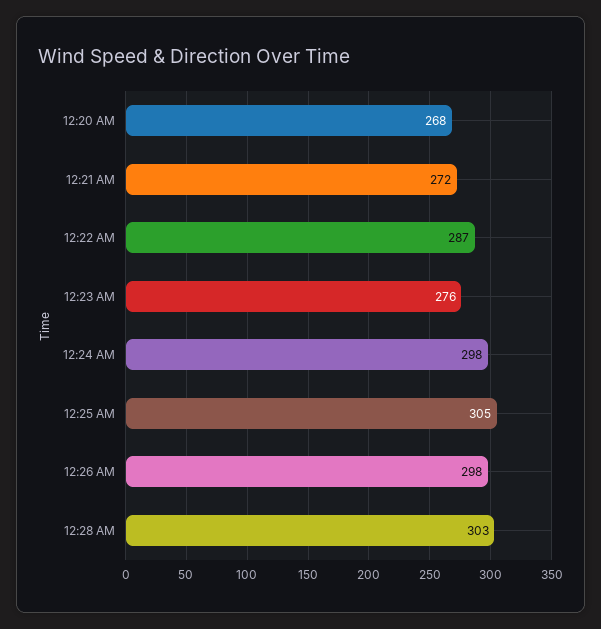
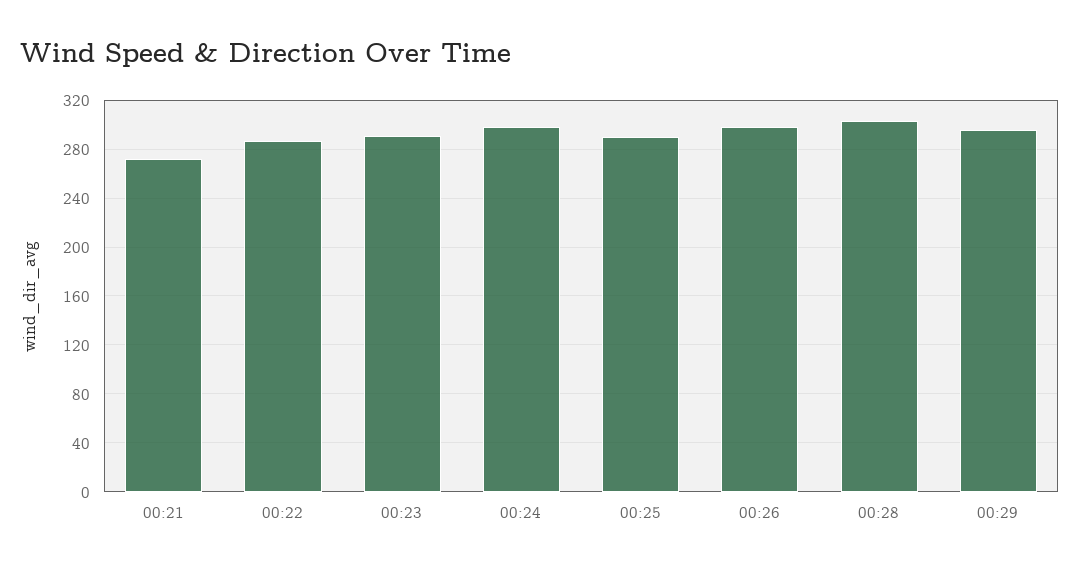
12:20 AM: 268 -> none
12:23 AM: 276 -> 290
12:25 AM: 305 -> 290
00:29: none -> 295

